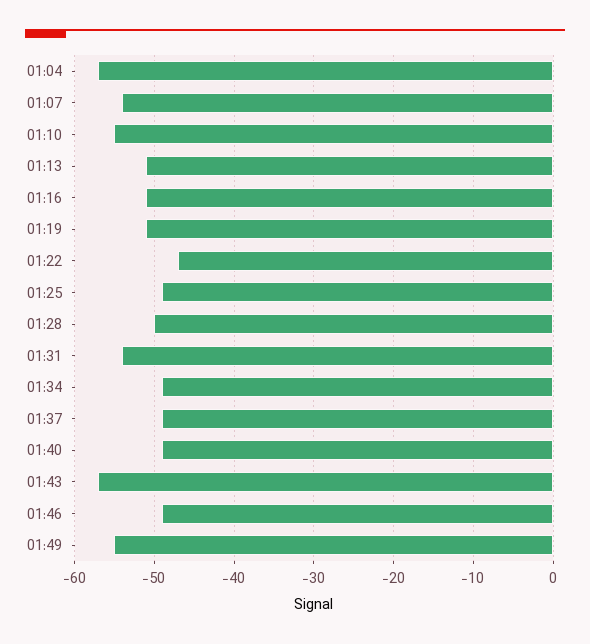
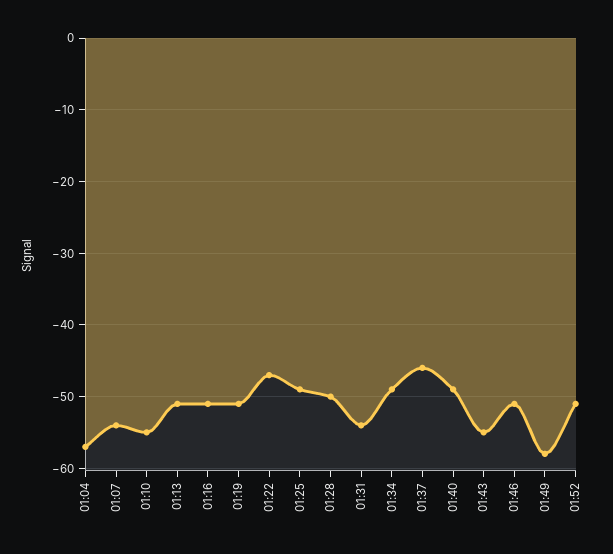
01:37: -49 -> -46
01:43: -57 -> -55
01:46: -49 -> -51
01:49: -55 -> -58
01:52: none -> -51

